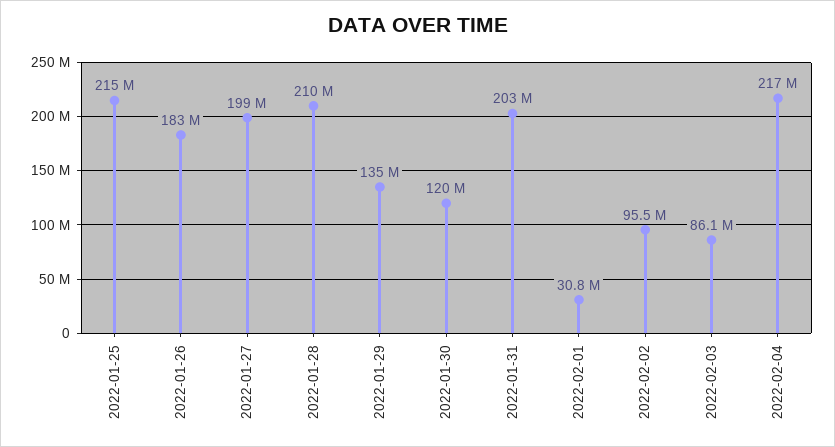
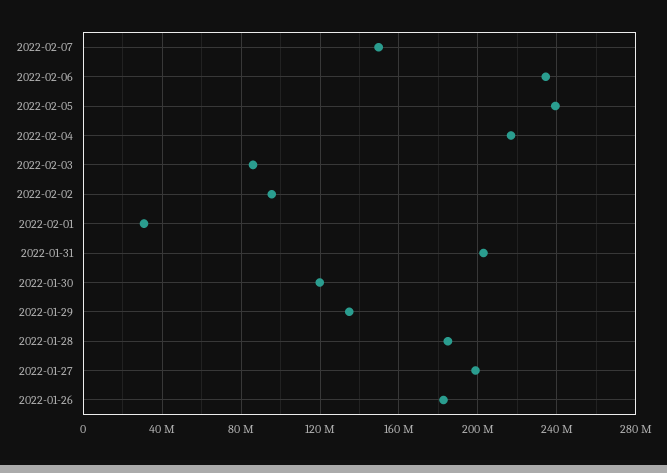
2022-01-25: 215000000 -> none
2022-01-28: 210000000 -> 185000000
2022-02-07: none -> 150000000
2022-02-06: none -> 235000000
2022-02-05: none -> 240000000

